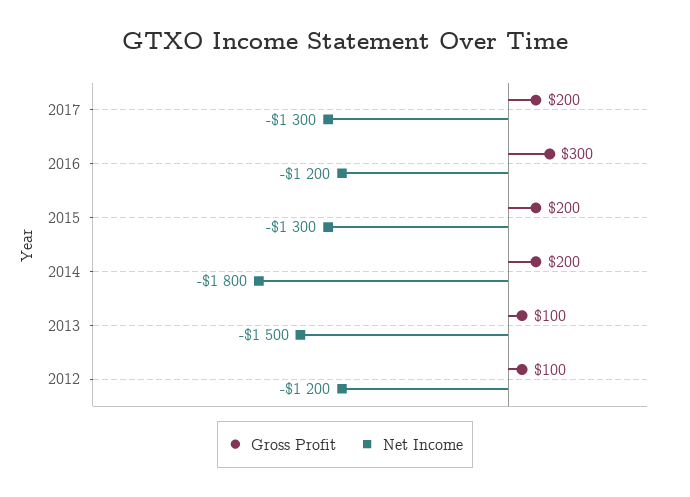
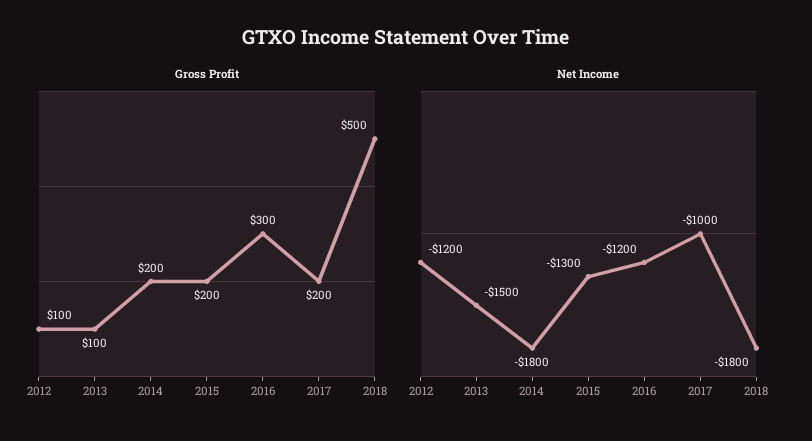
Net Income, 2017: -1300 -> -1000
Gross Profit, 2018: none -> 500
Net Income, 2018: none -> -1800

